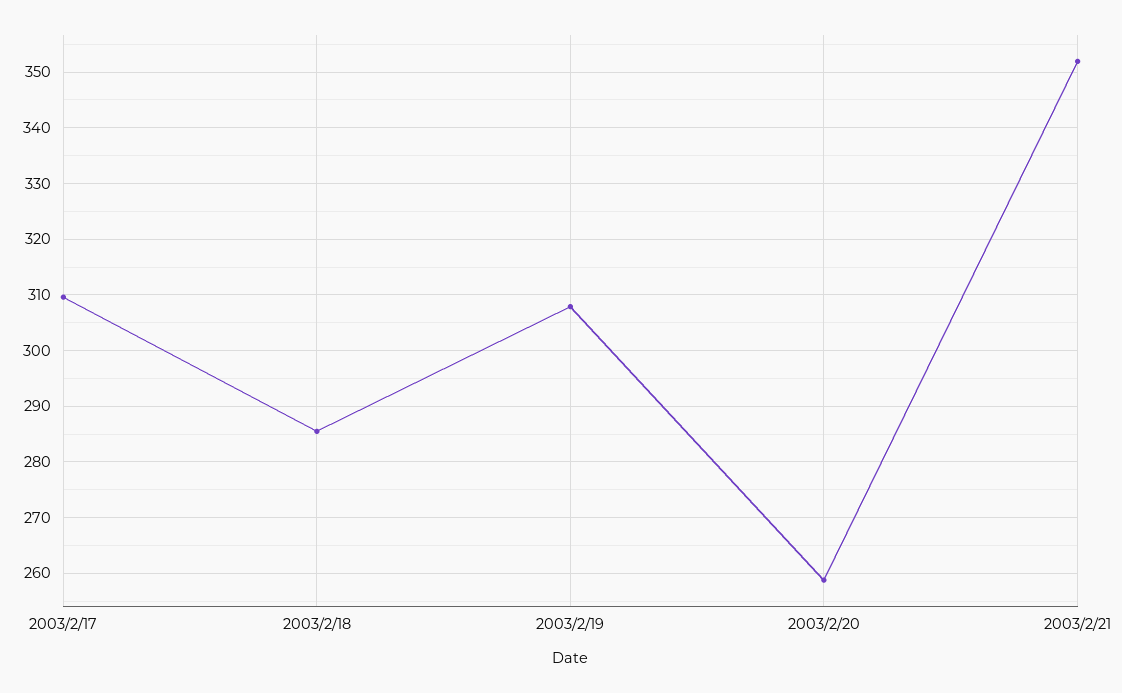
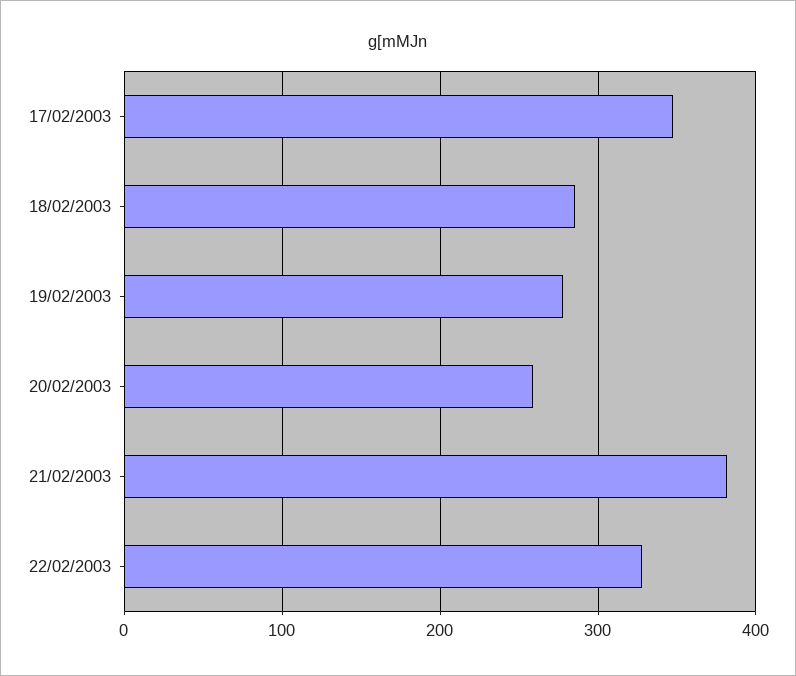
2003/2/17: 310 -> 350
2003/2/19: 308 -> 280
2003/2/21: 352 -> 380
22/02/2003: none -> 330

